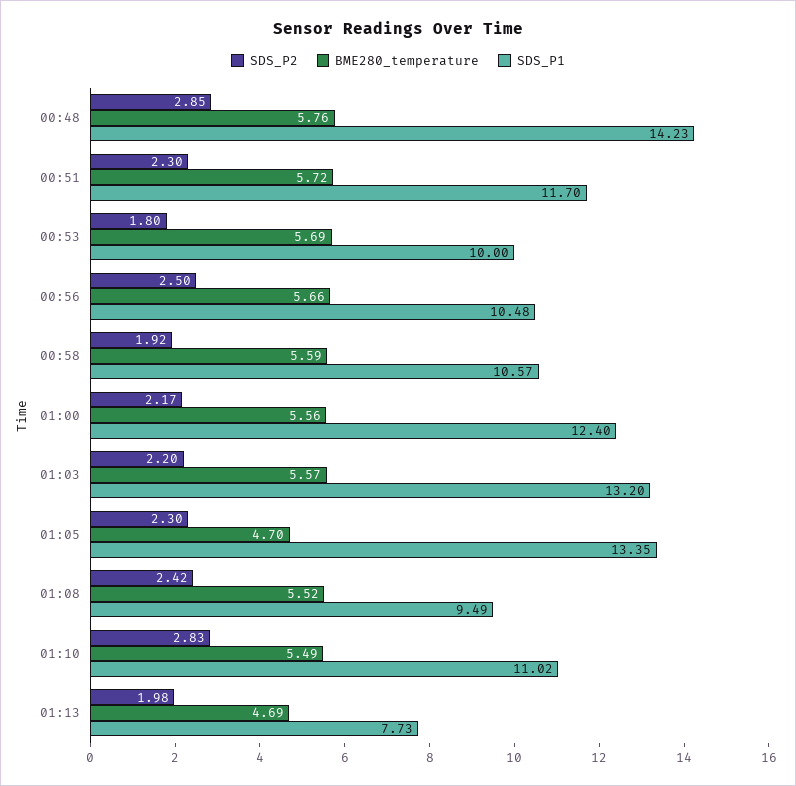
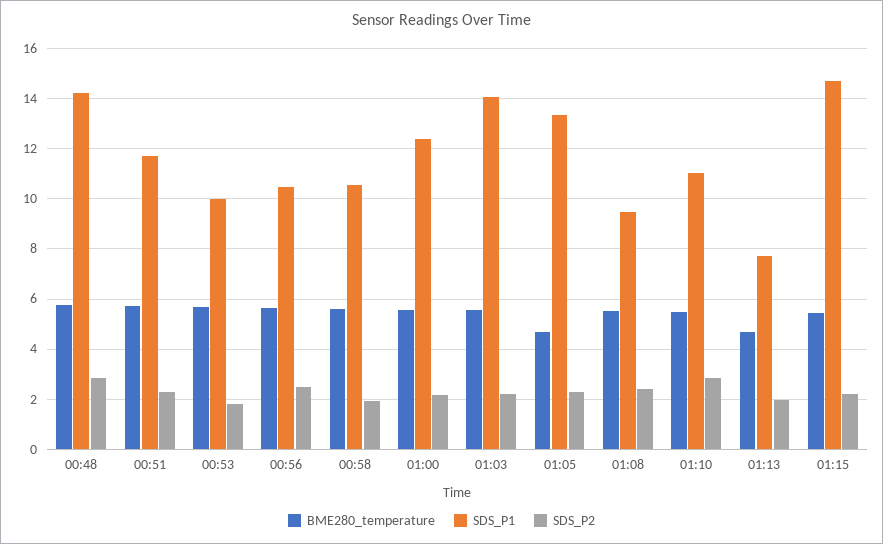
SDS_P1, 01:03: 13.2 -> 14
BME280_temperature, 01:15: none -> 5.5
SDS_P1, 01:15: none -> 14.75
SDS_P2, 01:15: none -> 2.25

